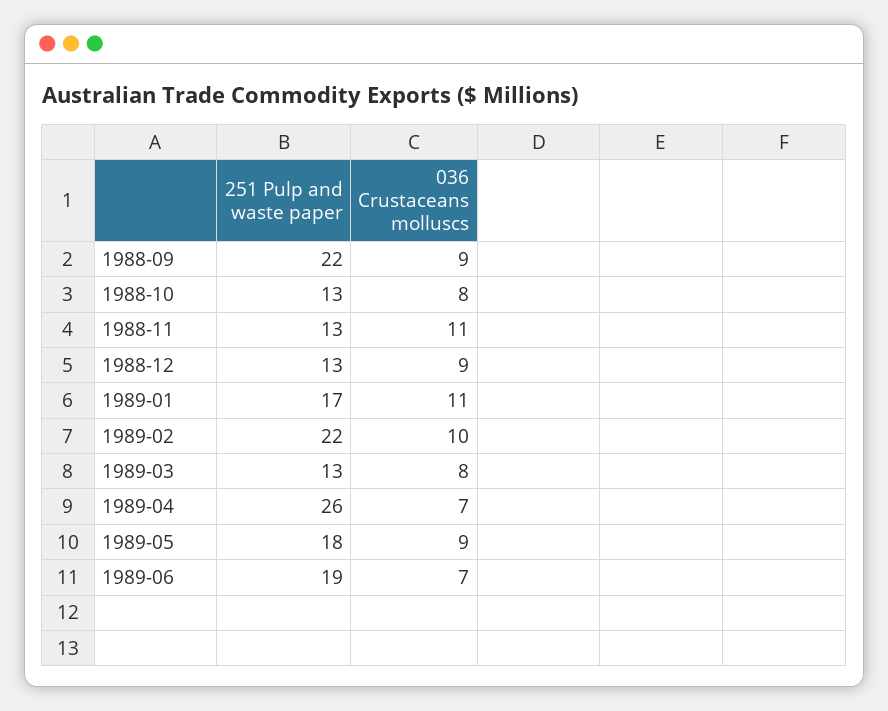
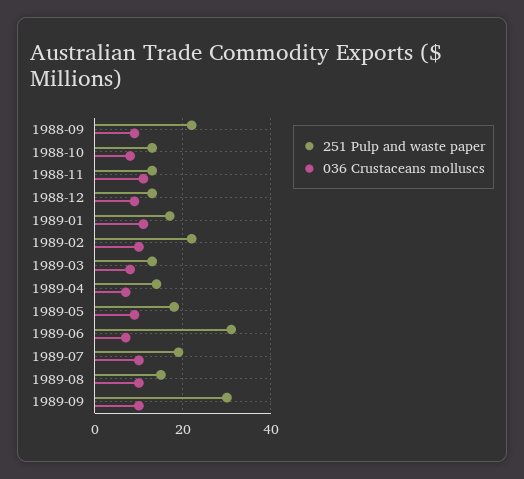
251 Pulp and waste paper, 1989-04: 26 -> 15
251 Pulp and waste paper, 1989-06: 19 -> 30
251 Pulp and waste paper, 1989-07: none -> 20
036 Crustaceans molluscs, 1989-07: none -> 10
251 Pulp and waste paper, 1989-08: none -> 15
036 Crustaceans molluscs, 1989-08: none -> 10
251 Pulp and waste paper, 1989-09: none -> 30
036 Crustaceans molluscs, 1989-09: none -> 10

